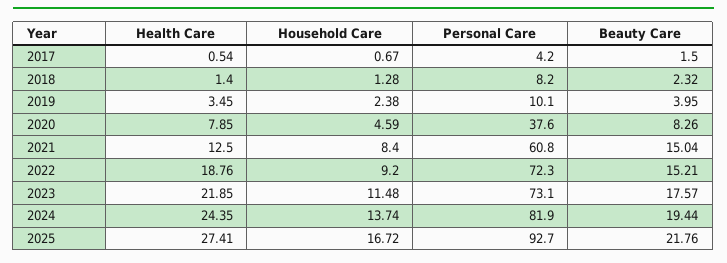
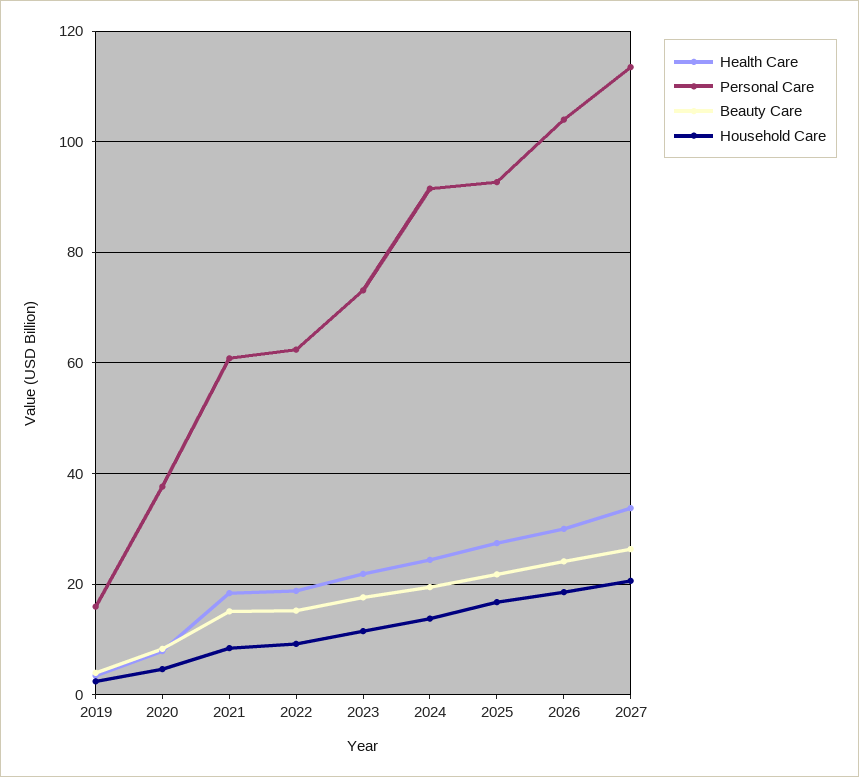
Health Care, 2017: 0.54 -> none
Household Care, 2017: 0.67 -> none
Personal Care, 2017: 4.2 -> none
Beauty Care, 2017: 1.5 -> none
Health Care, 2018: 1.4 -> none
Household Care, 2018: 1.28 -> none
Personal Care, 2018: 8.2 -> none
Beauty Care, 2018: 2.32 -> none
Personal Care, 2019: 10.1 -> 16
Health Care, 2021: 12.5 -> 18
Personal Care, 2022: 72.3 -> 62
Personal Care, 2024: 81.9 -> 92
Health Care, 2026: none -> 30
Personal Care, 2026: none -> 104
Beauty Care, 2026: none -> 24
Household Care, 2026: none -> 18
Health Care, 2027: none -> 34
Personal Care, 2027: none -> 114
Beauty Care, 2027: none -> 26
Household Care, 2027: none -> 20

